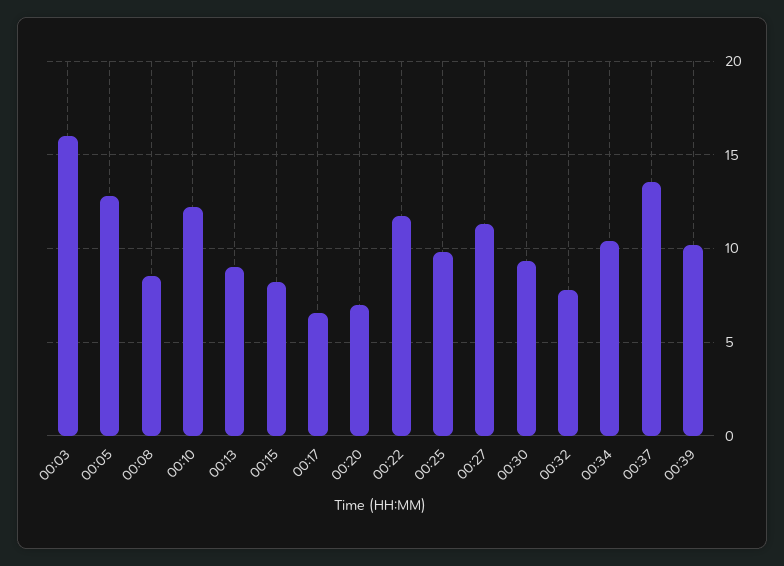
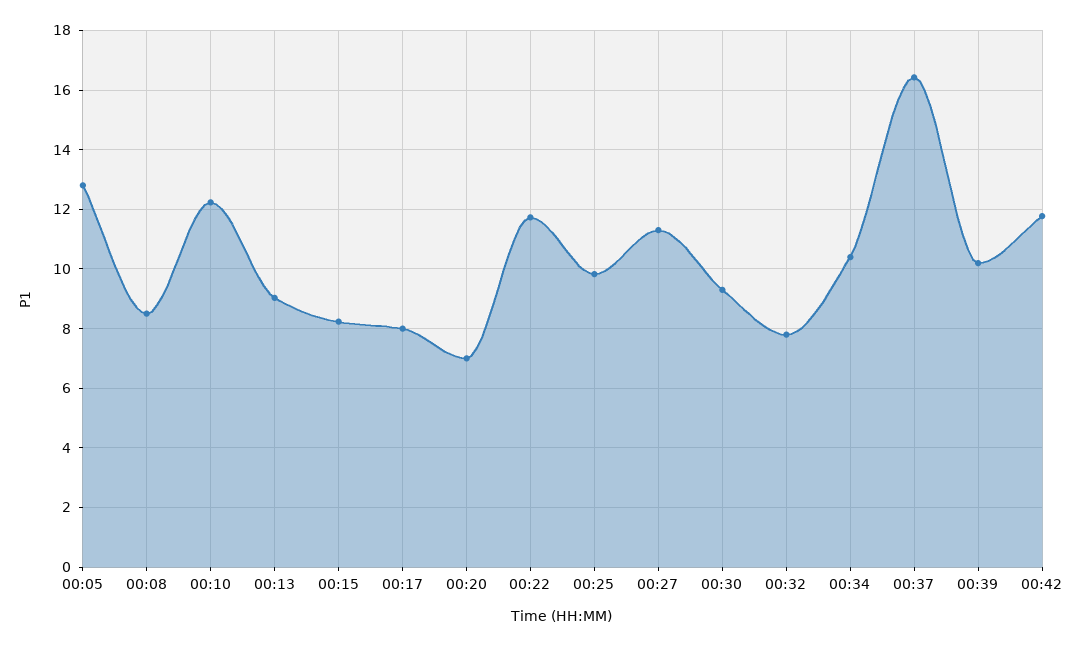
00:03: 16 -> none
00:17: 6.5 -> 8
00:37: 13.5 -> 16.5
00:42: none -> 11.75

